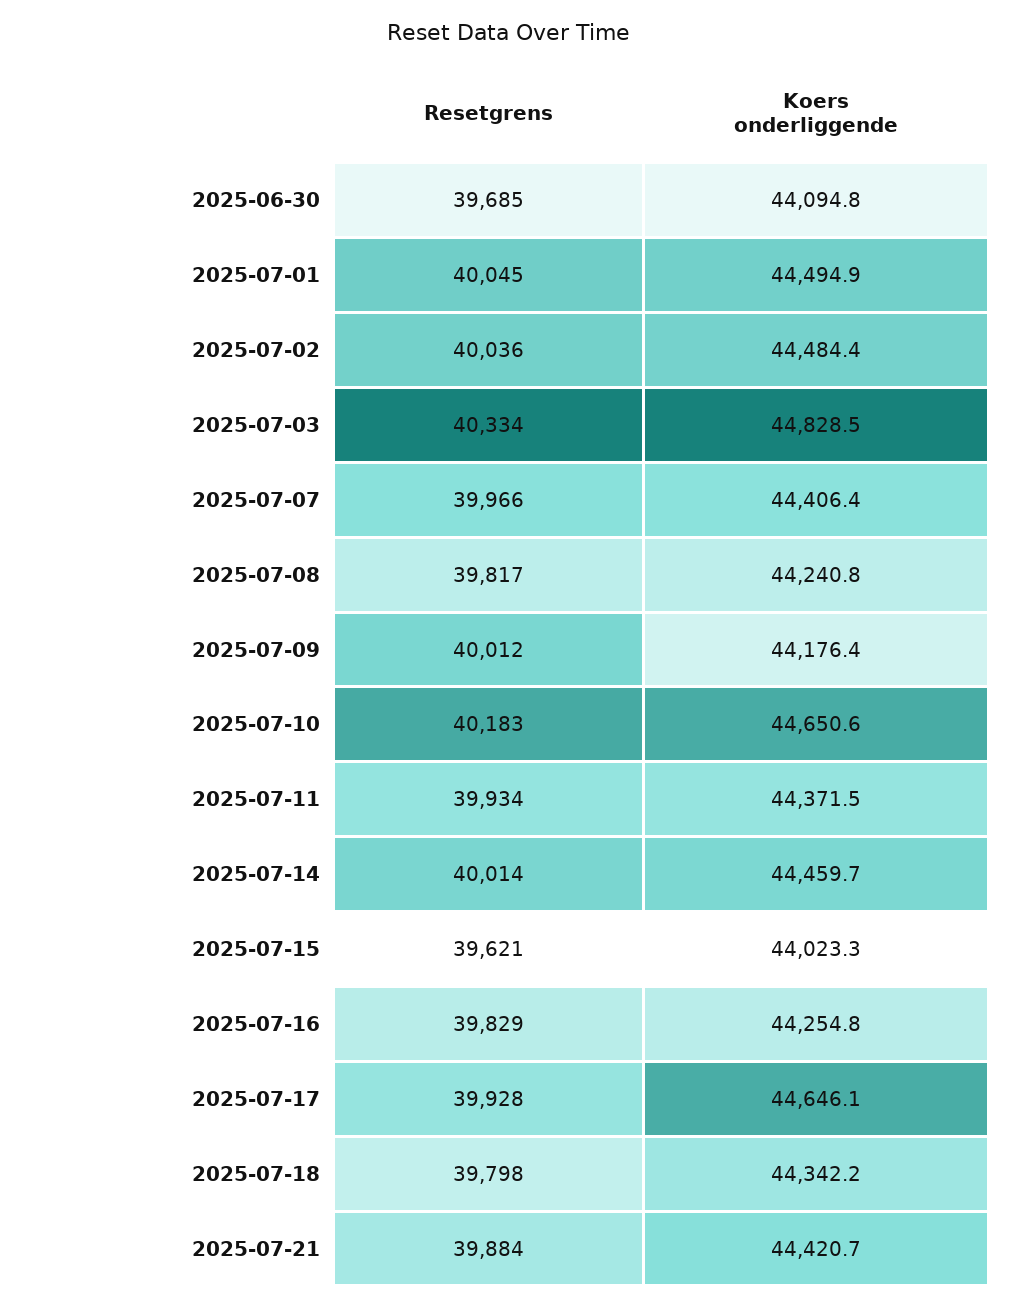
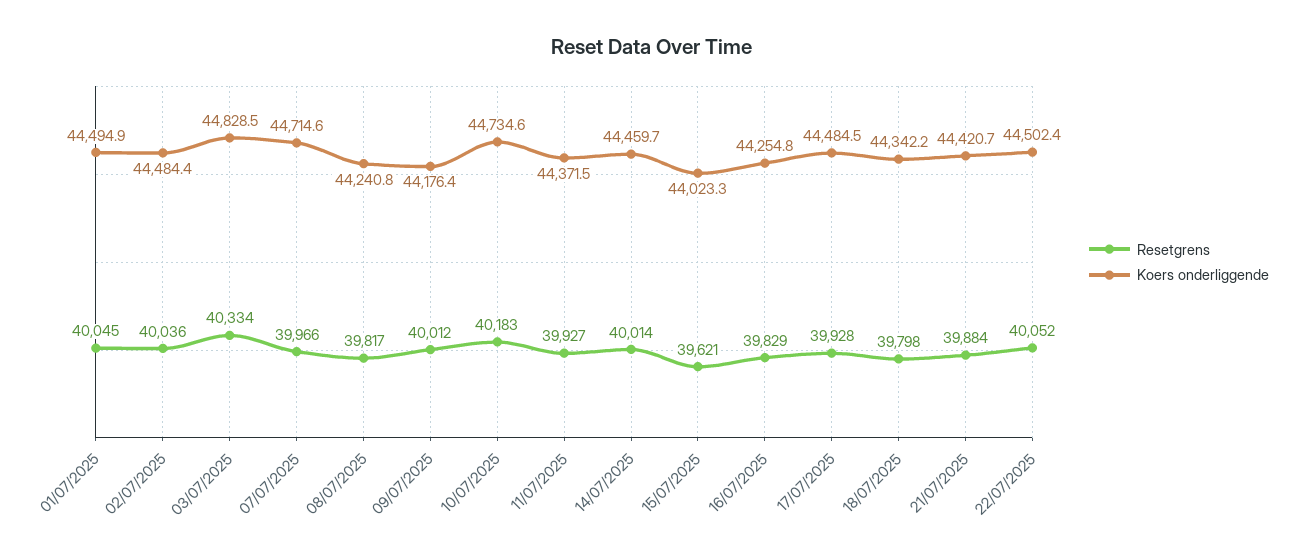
Resetgrens, 2025-06-30: 39685 -> none
Koers onderliggende, 2025-06-30: 44094.8 -> none
Koers onderliggende, 2025-07-07: 44406.4 -> 44714.6
Koers onderliggende, 2025-07-10: 44650.6 -> 44734.6
Resetgrens, 2025-07-11: 39934 -> 39927
Koers onderliggende, 2025-07-17: 44646.1 -> 44484.5
Resetgrens, 22/07/2025: none -> 40052
Koers onderliggende, 22/07/2025: none -> 44502.4

